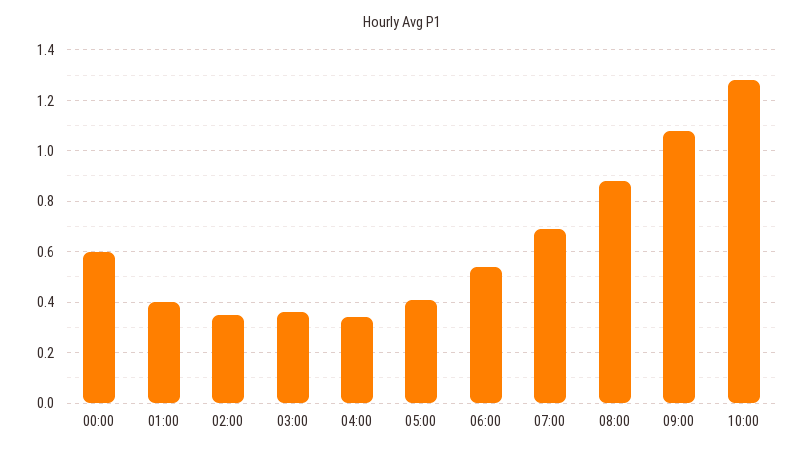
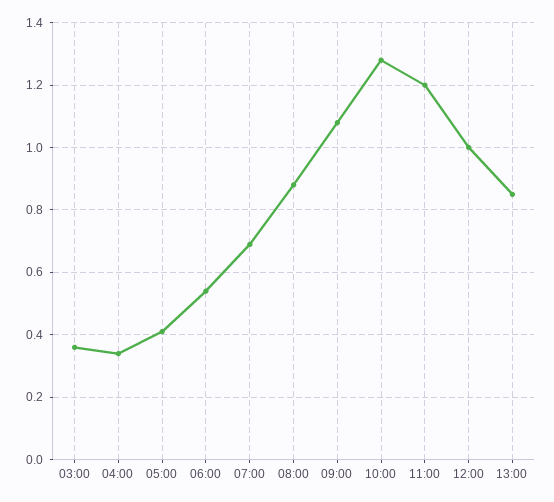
00:00: 0.6 -> none
01:00: 0.4 -> none
02:00: 0.35 -> none
11:00: none -> 1.2
12:00: none -> 1
13:00: none -> 0.85

